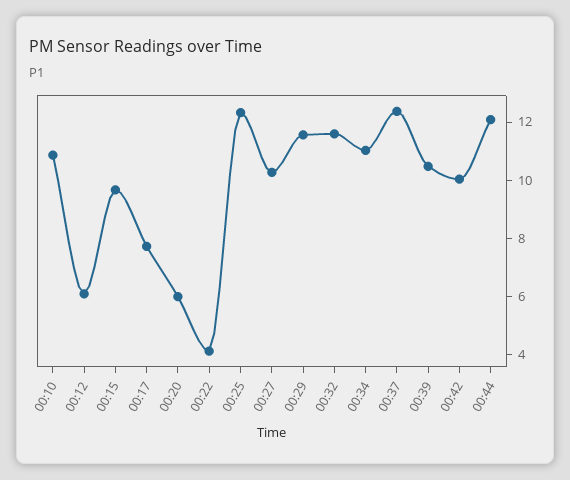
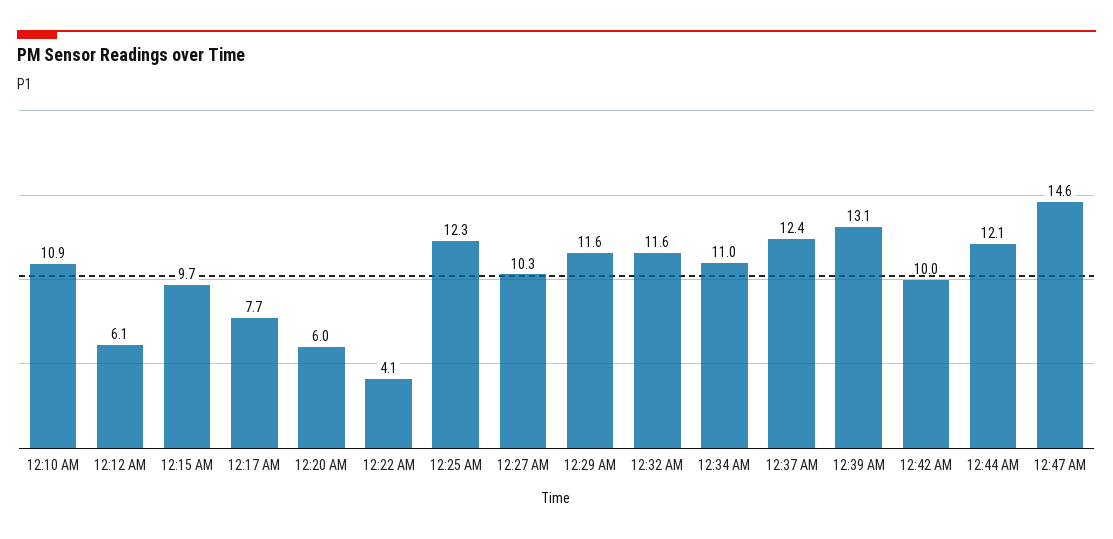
00:39: 10.5 -> 13.1
12:47 AM: none -> 14.6

